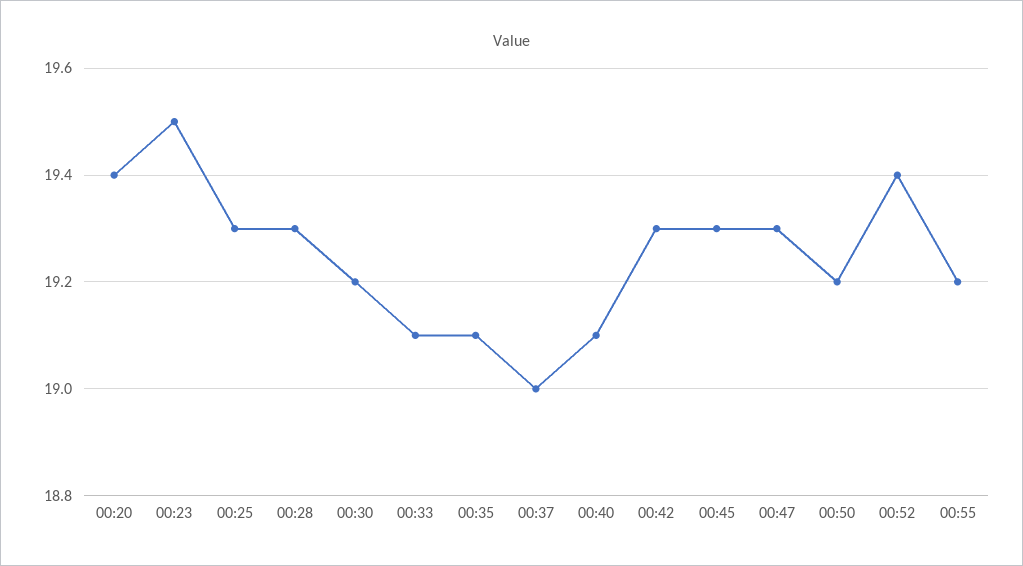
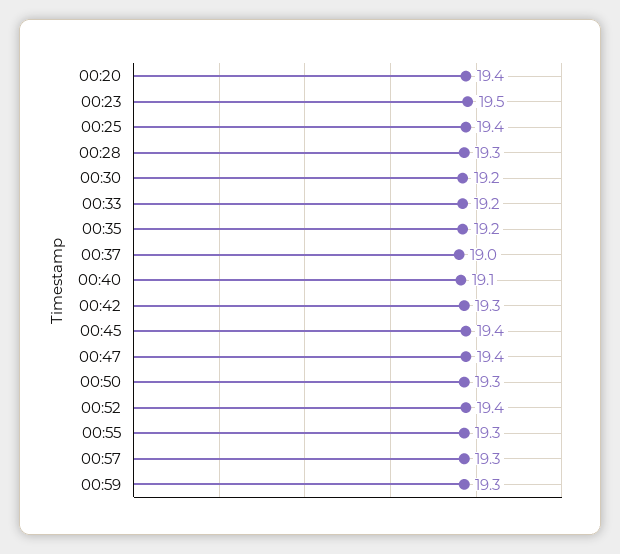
00:25: 19.3 -> 19.4
00:33: 19.1 -> 19.2
00:35: 19.1 -> 19.2
00:45: 19.3 -> 19.4
00:47: 19.3 -> 19.4
00:50: 19.2 -> 19.3
00:55: 19.2 -> 19.3
00:57: none -> 19.3
00:59: none -> 19.3

